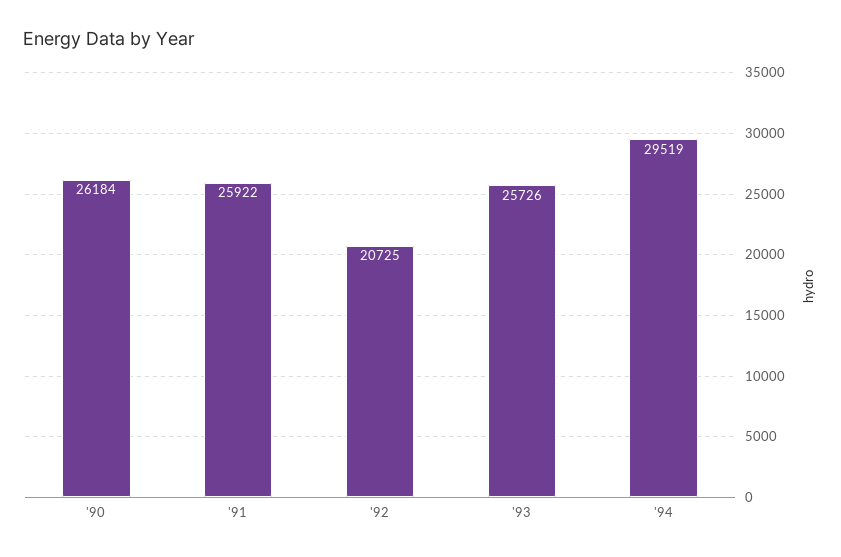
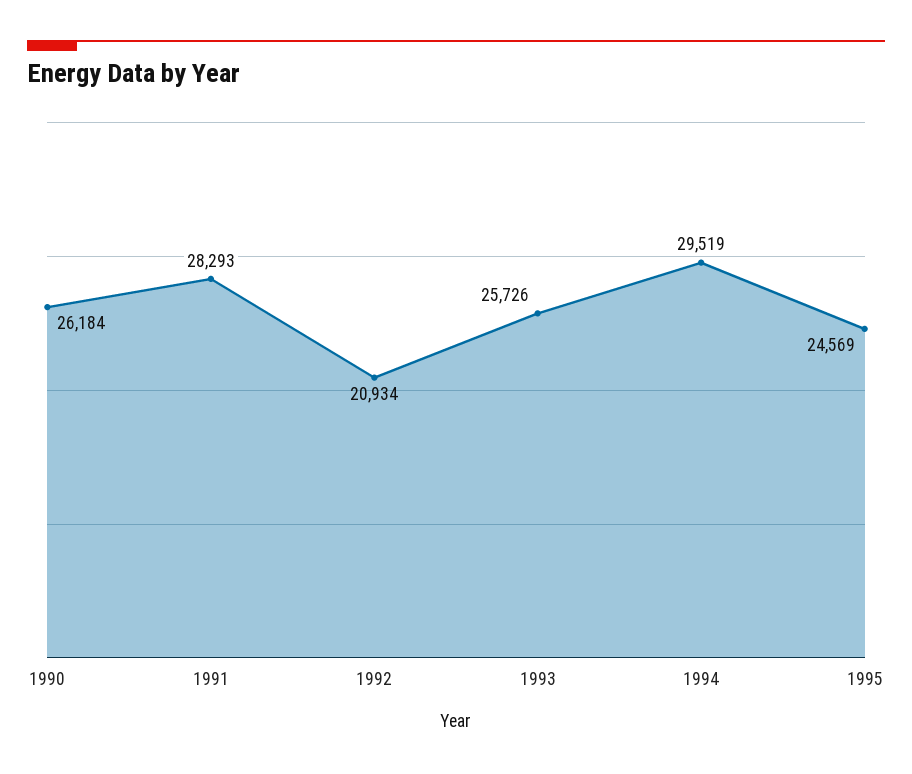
'91: 25922 -> 28293
'92: 20725 -> 20934
1995: none -> 24569

